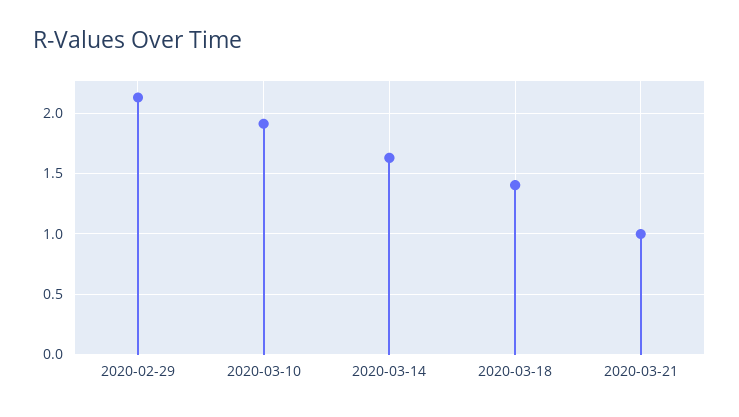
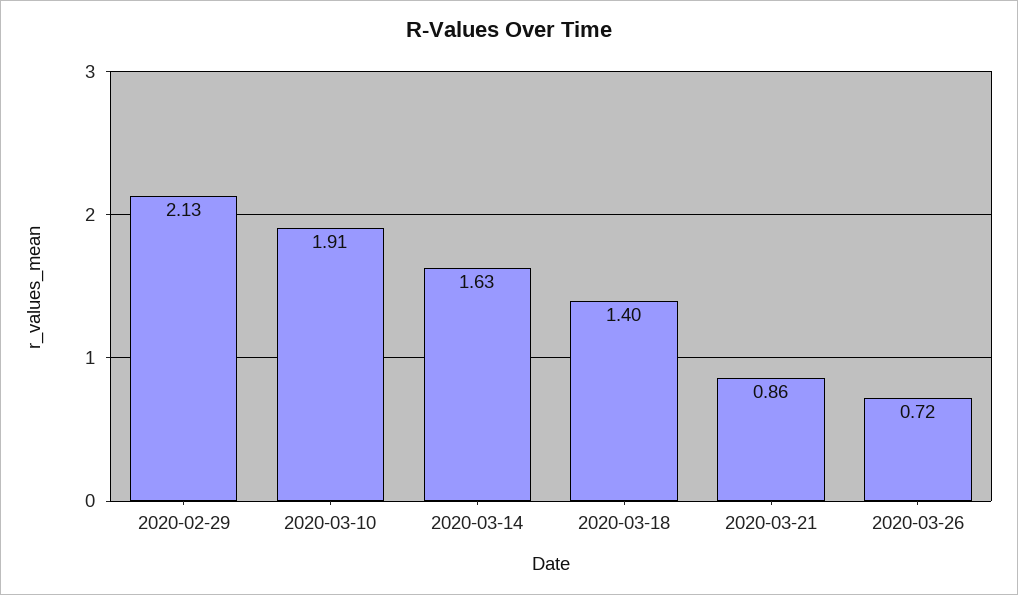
2020-03-21: 1 -> 0.86
2020-03-26: none -> 0.72

